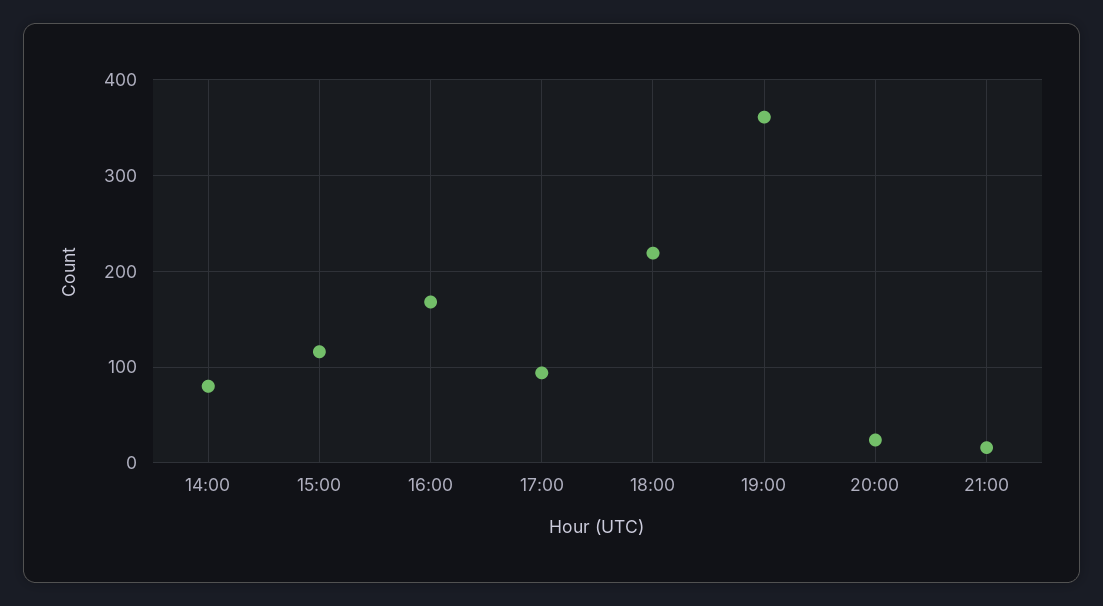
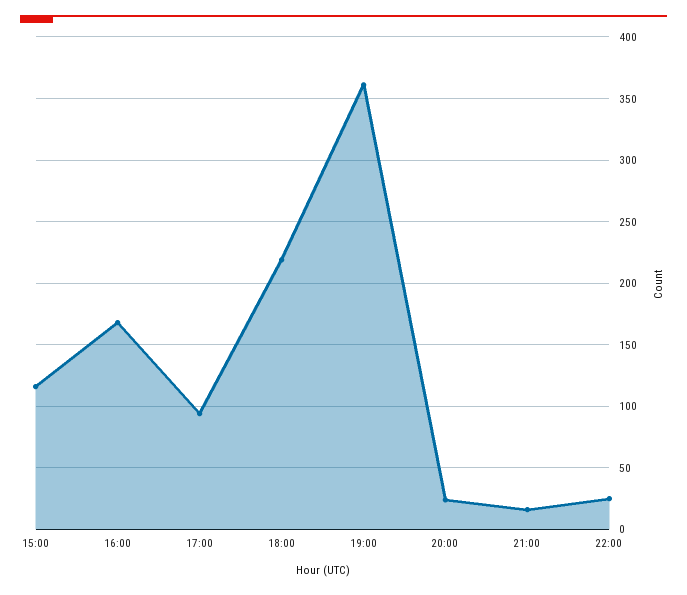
14:00: 80 -> none
22:00: none -> 25

